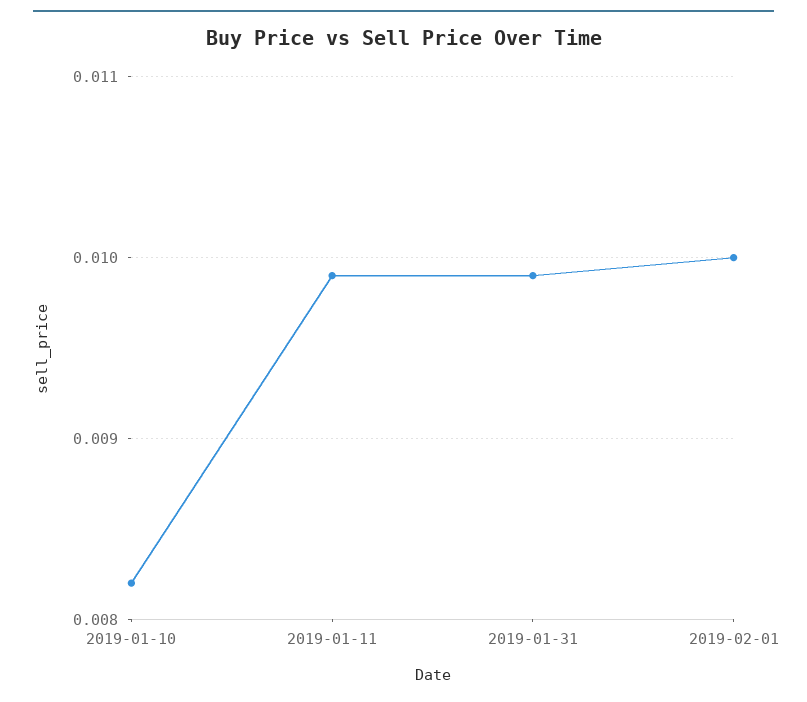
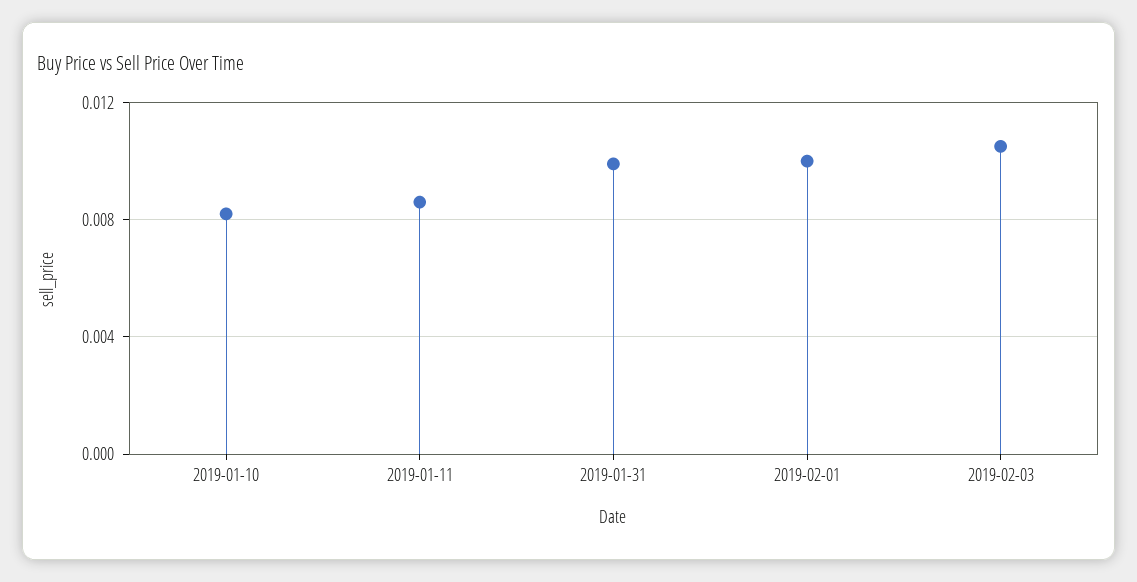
2019-01-11: 0.0099 -> 0.0085
2019-02-03: none -> 0.0105

